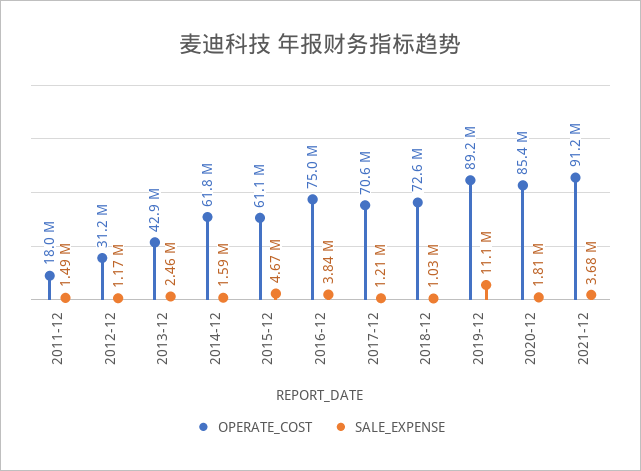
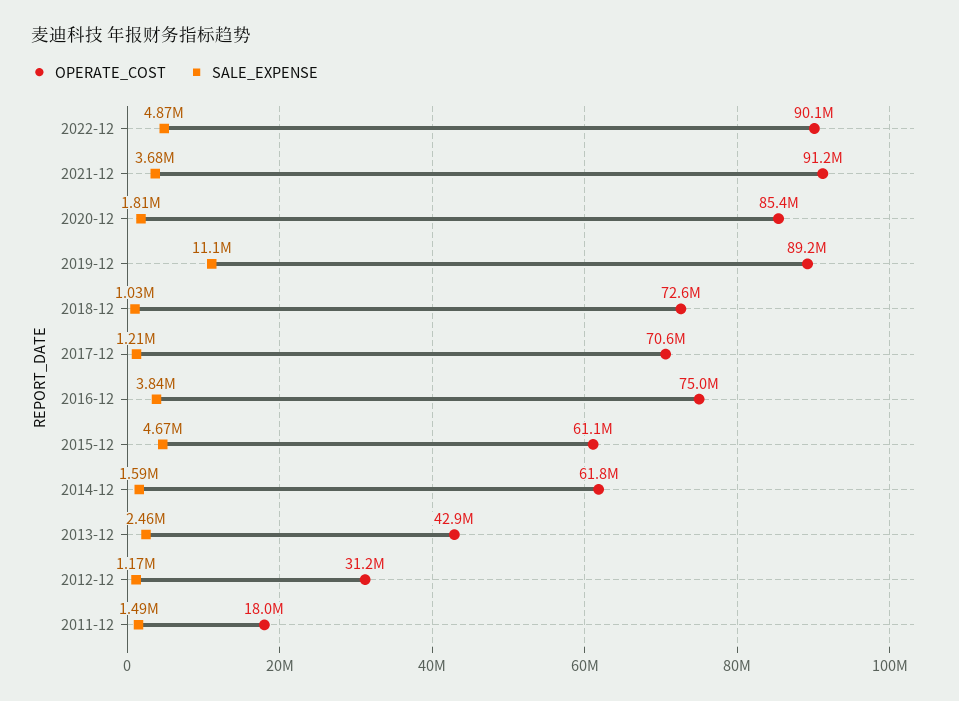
OPERATE_COST, 2022-12: none -> 90100000
SALE_EXPENSE, 2022-12: none -> 4870000

